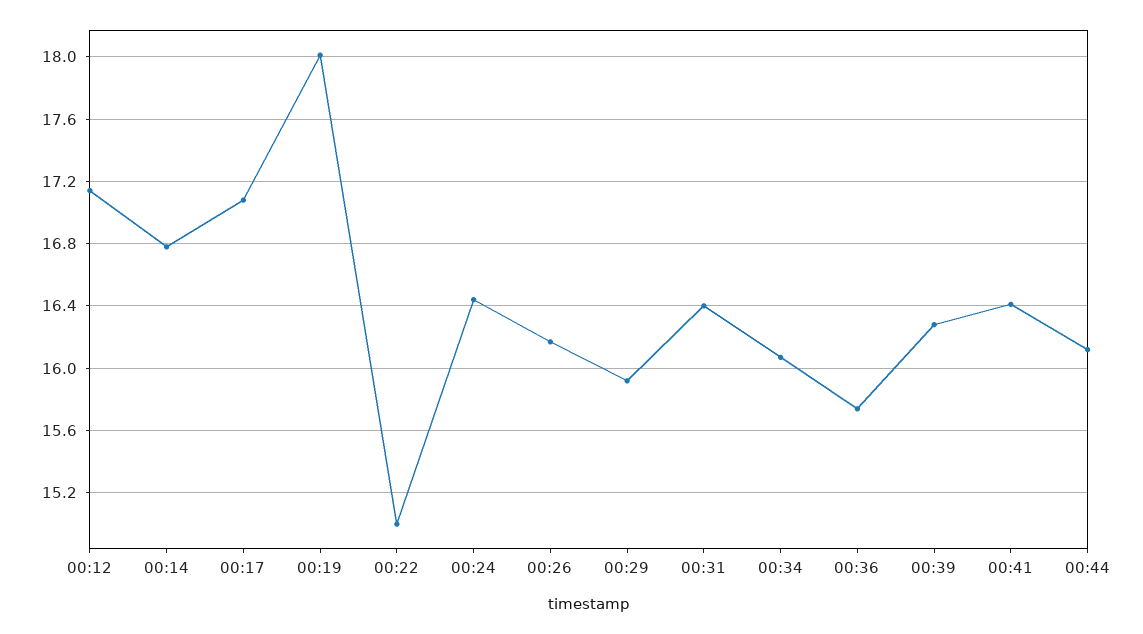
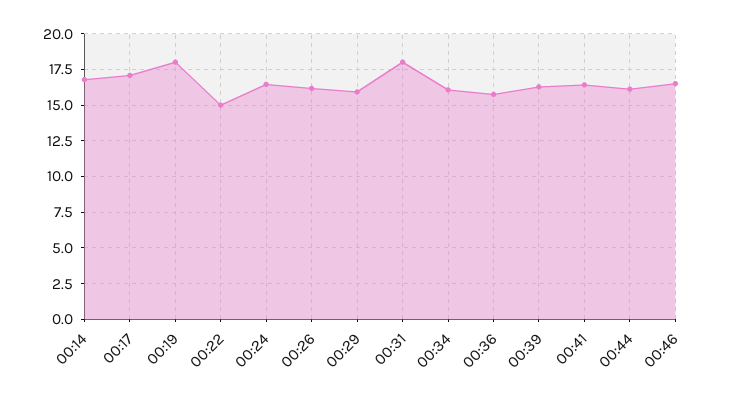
00:12: 17.15 -> none
00:31: 16.4 -> 18
00:46: none -> 16.5

